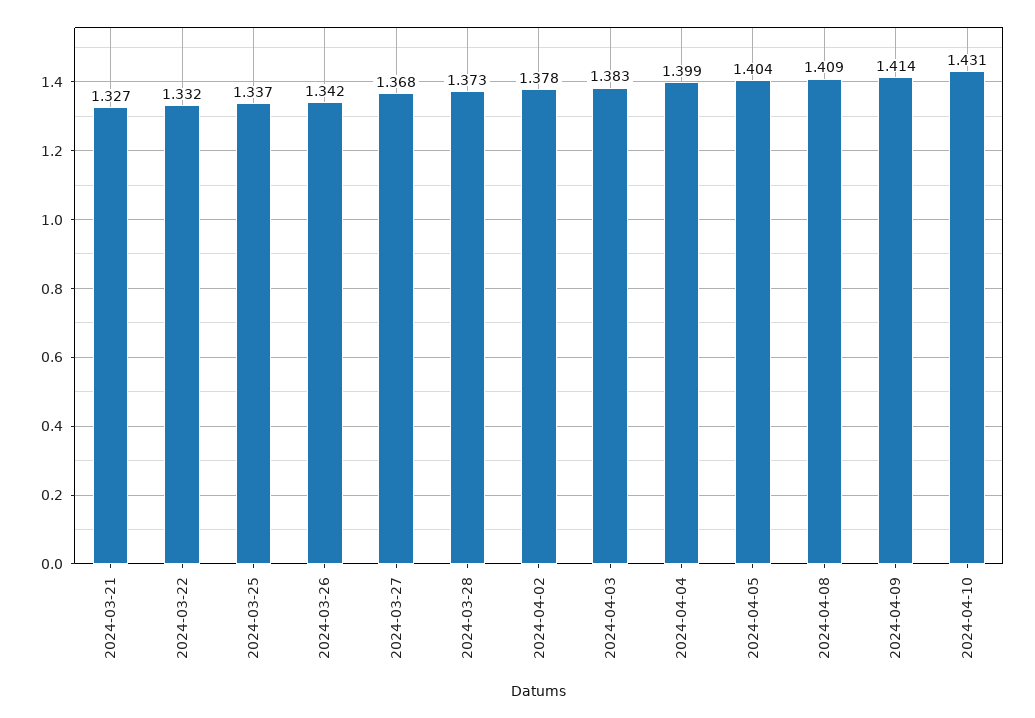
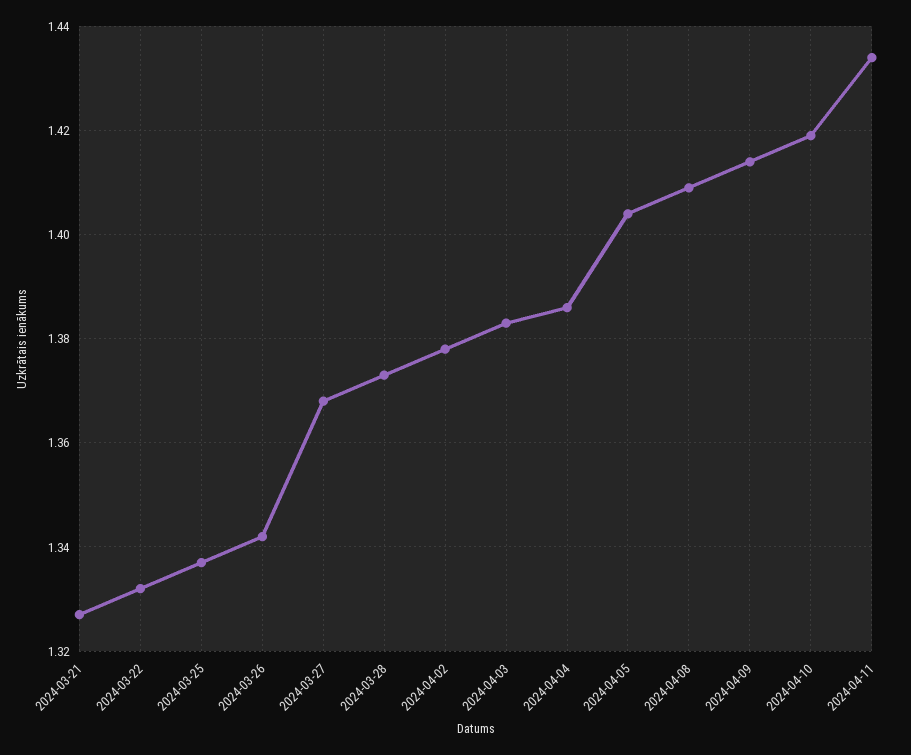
2024-04-04: 1.399 -> 1.385
2024-04-10: 1.431 -> 1.42
2024-04-11: none -> 1.435

